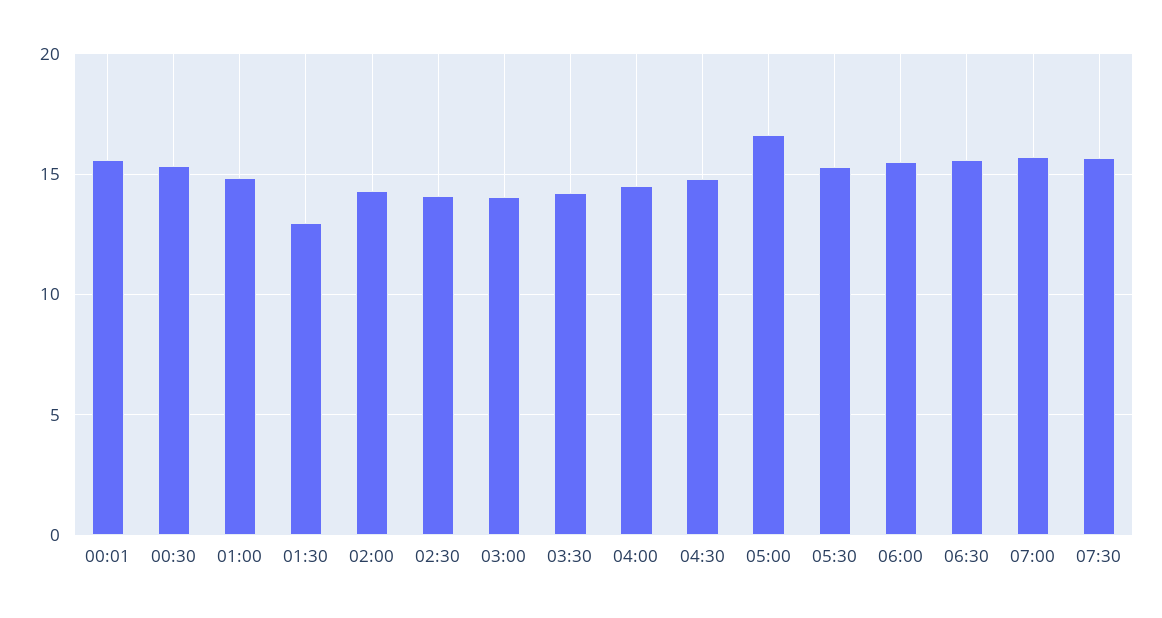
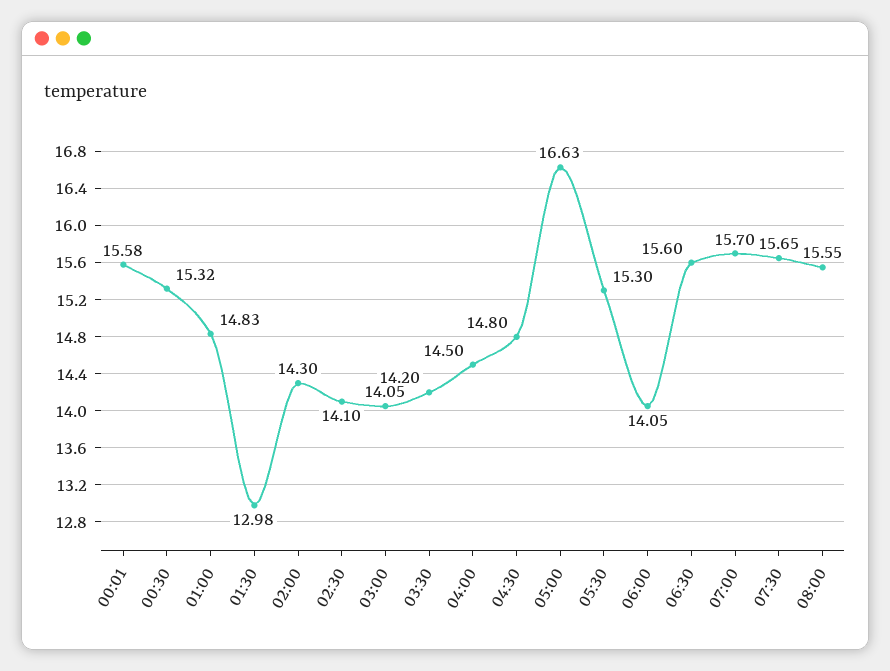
06:00: 15.5 -> 14.05
08:00: none -> 15.55

